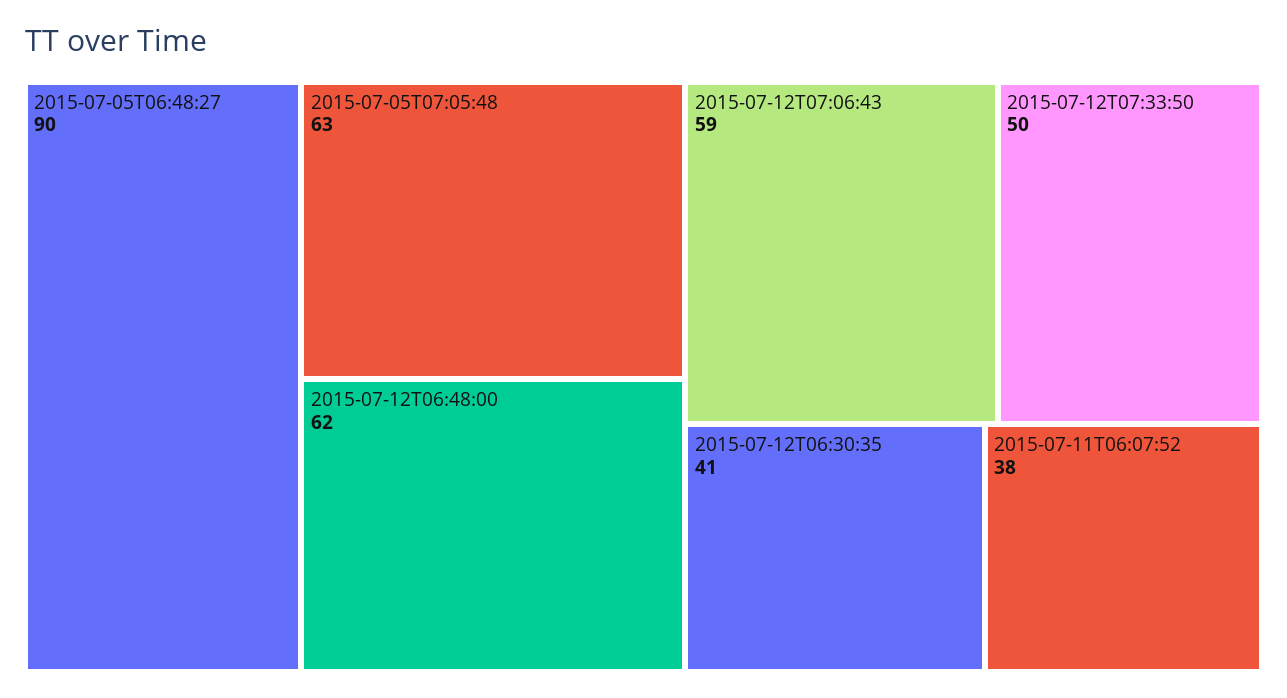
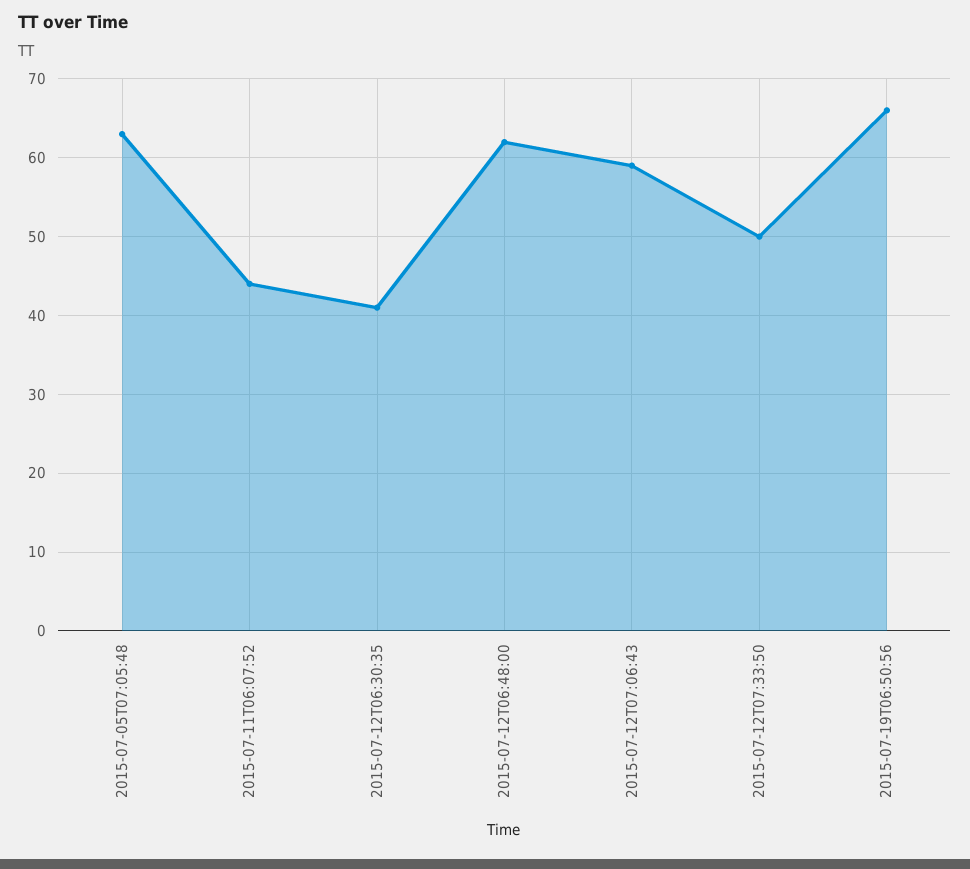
2015-07-05T06:48:27: 90 -> none
2015-07-11T06:07:52: 38 -> 44
2015-07-19T06:50:56: none -> 66

